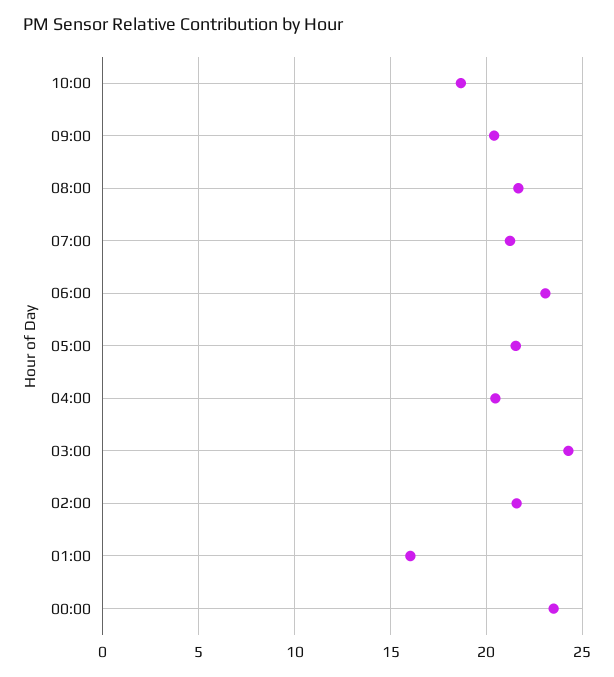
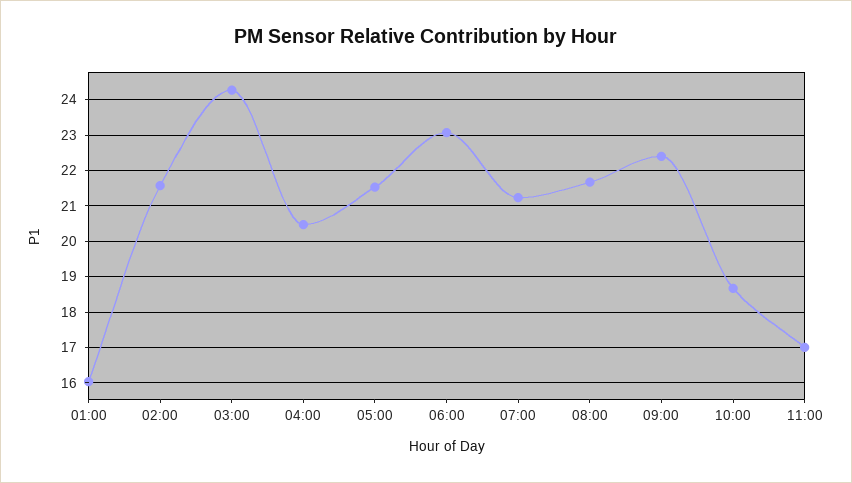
09:00: 20.5 -> 22.4
00:00: 23.5 -> none
11:00: none -> 17

